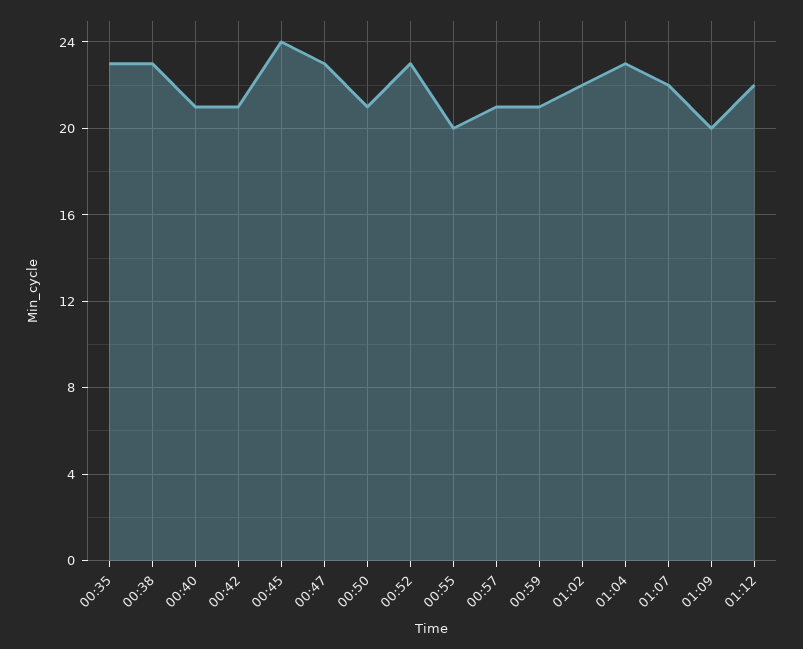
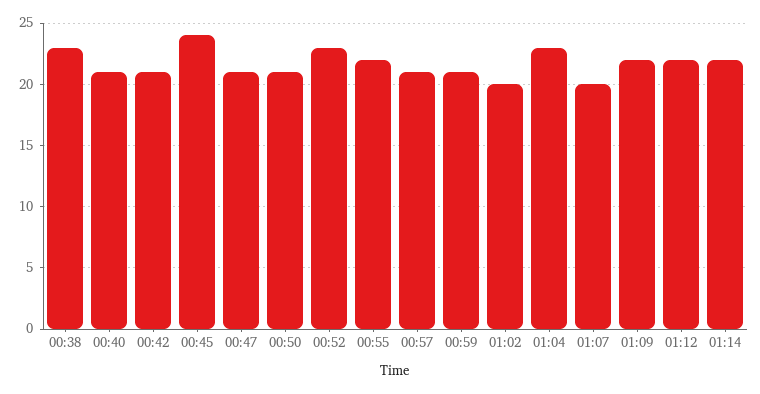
00:35: 23 -> none
00:47: 23 -> 21
00:55: 20 -> 22
01:02: 22 -> 20
01:07: 22 -> 20
01:09: 20 -> 22
01:14: none -> 22

